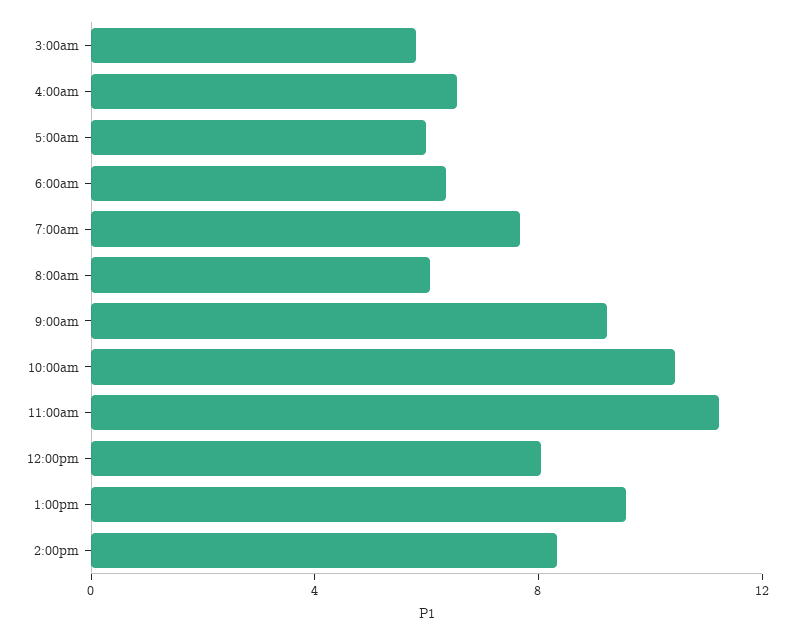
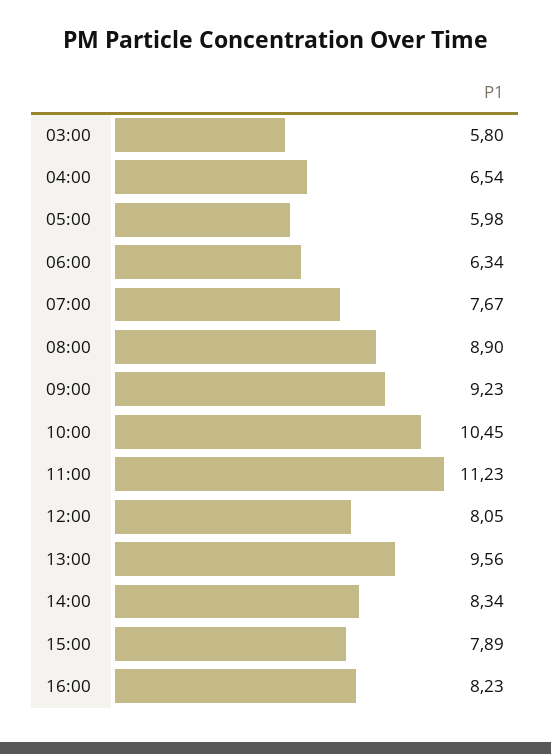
8:00am: 6 -> 8.9
15:00: none -> 7.89
16:00: none -> 8.23

